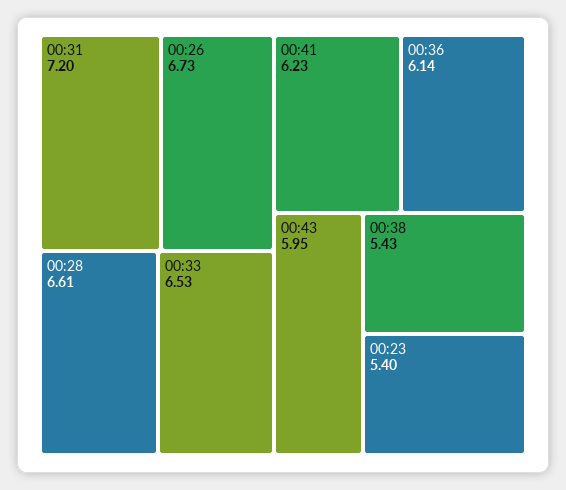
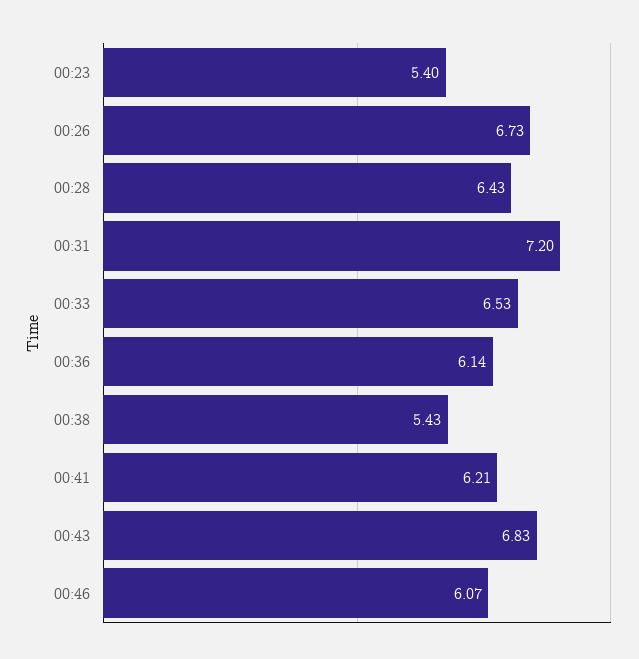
00:28: 6.61 -> 6.43
00:41: 6.23 -> 6.21
00:43: 5.95 -> 6.83
00:46: none -> 6.07

